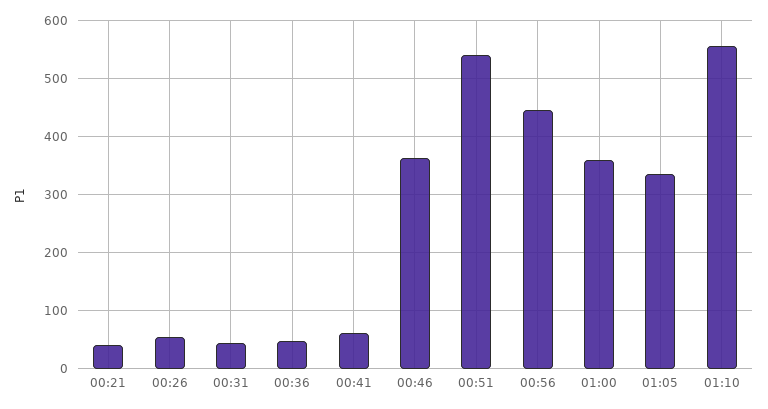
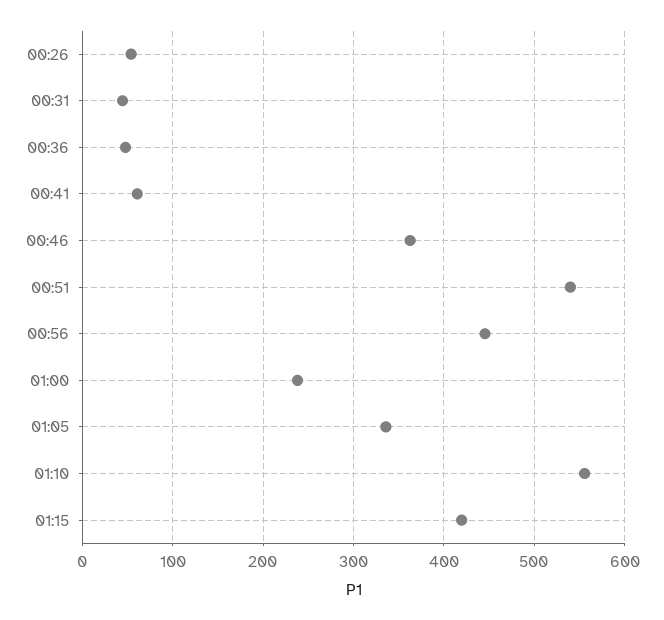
00:21: 40 -> none
01:00: 360 -> 240
01:15: none -> 420

